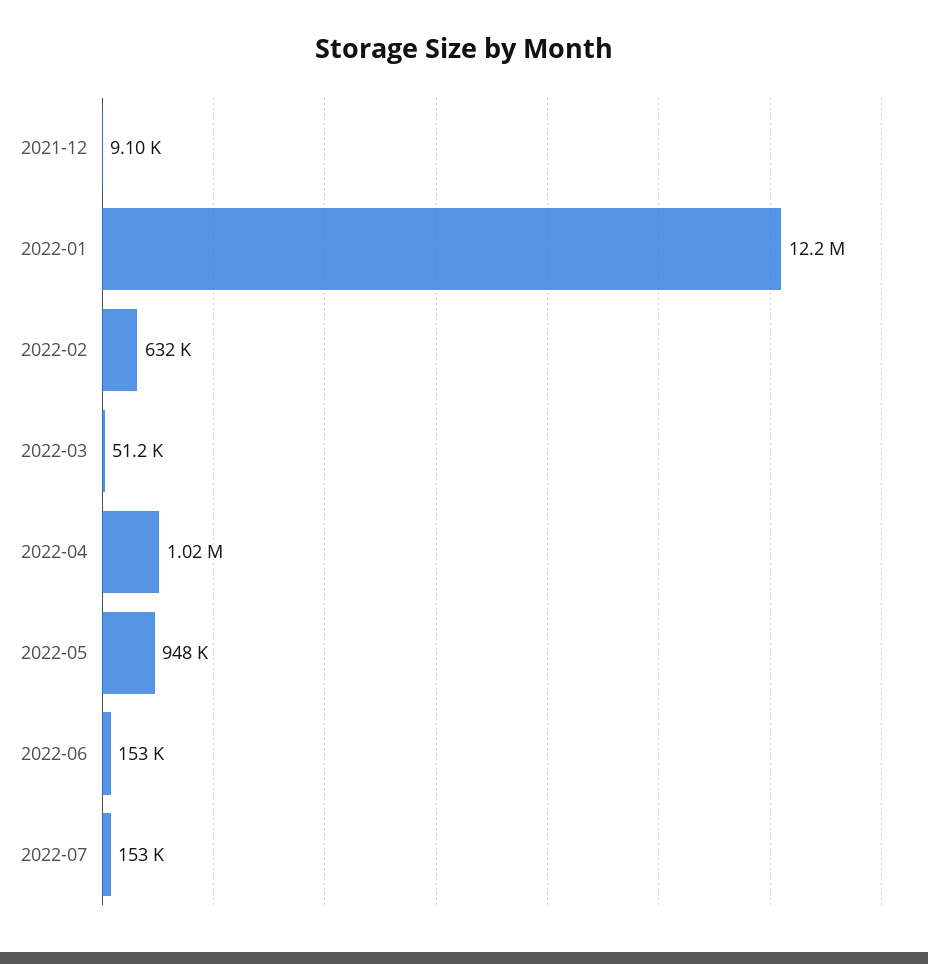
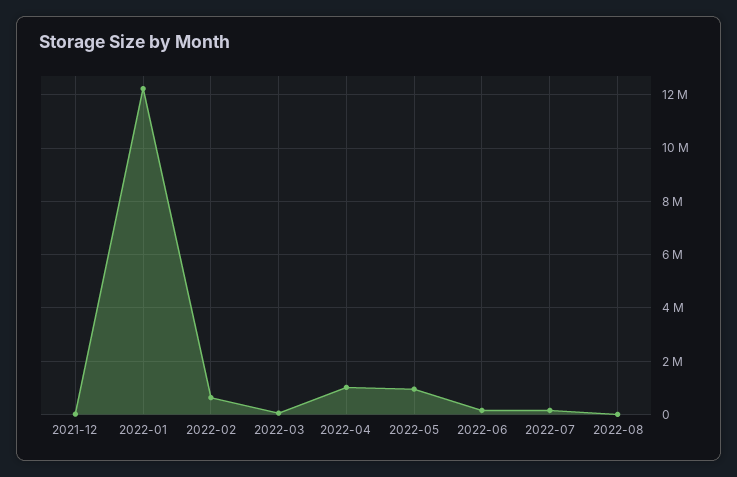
2022-08: none -> 0

